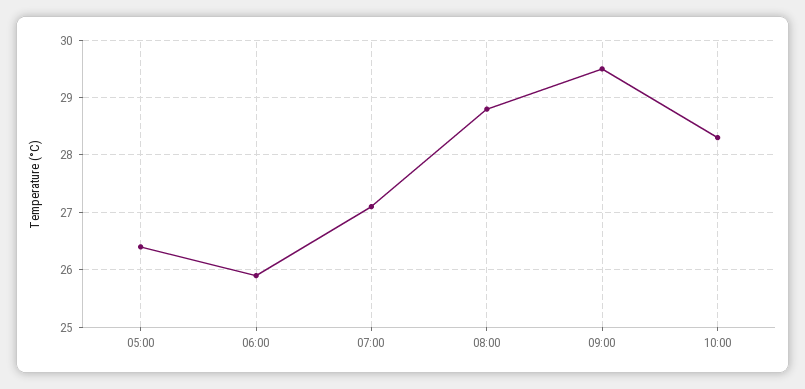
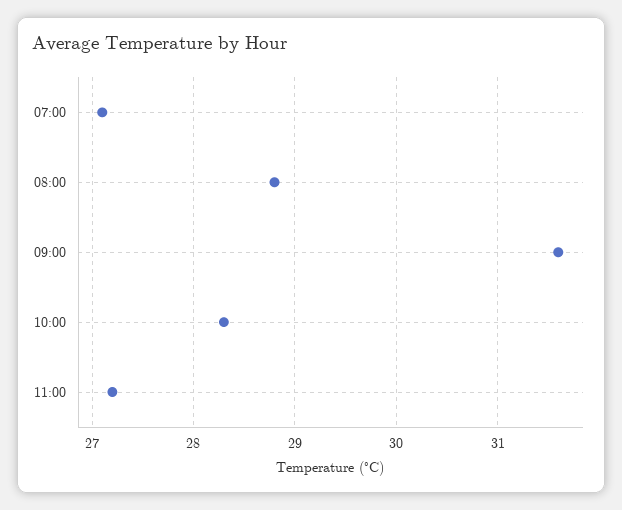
05:00: 26.5 -> none
06:00: 26 -> none
09:00: 29.5 -> 31.6
11:00: none -> 27.2

